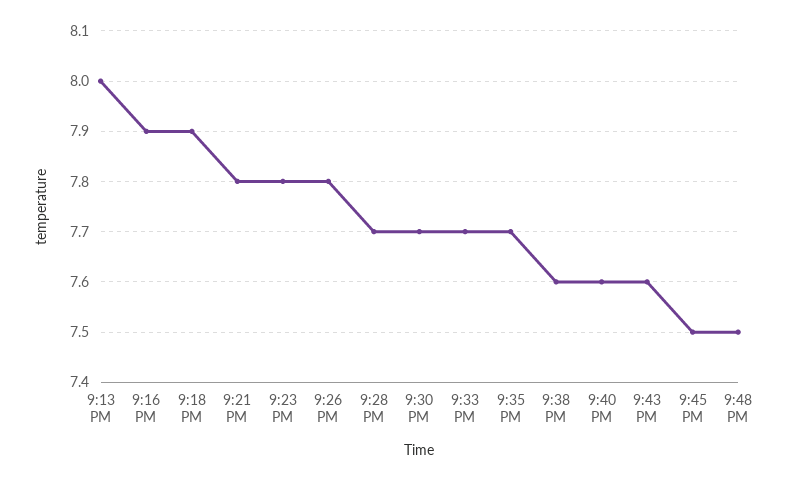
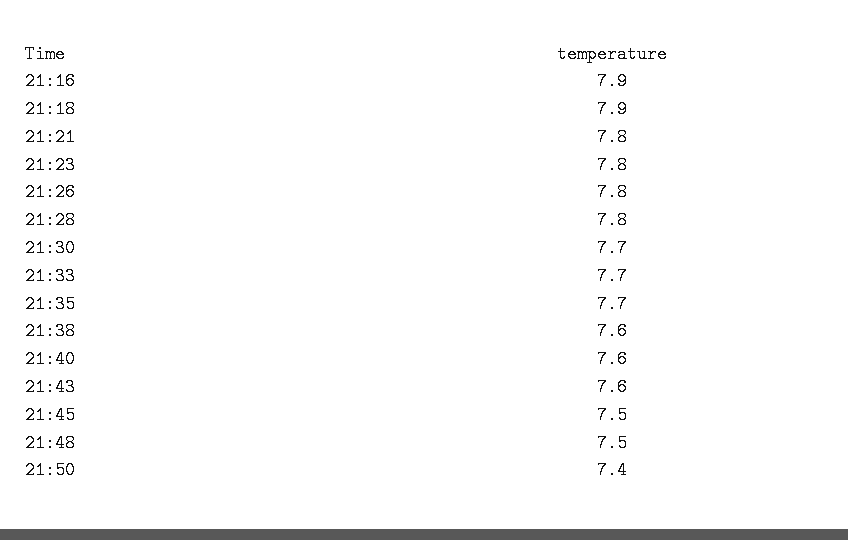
9:13 PM: 8 -> none
9:28 PM: 7.7 -> 7.8
21:50: none -> 7.4

